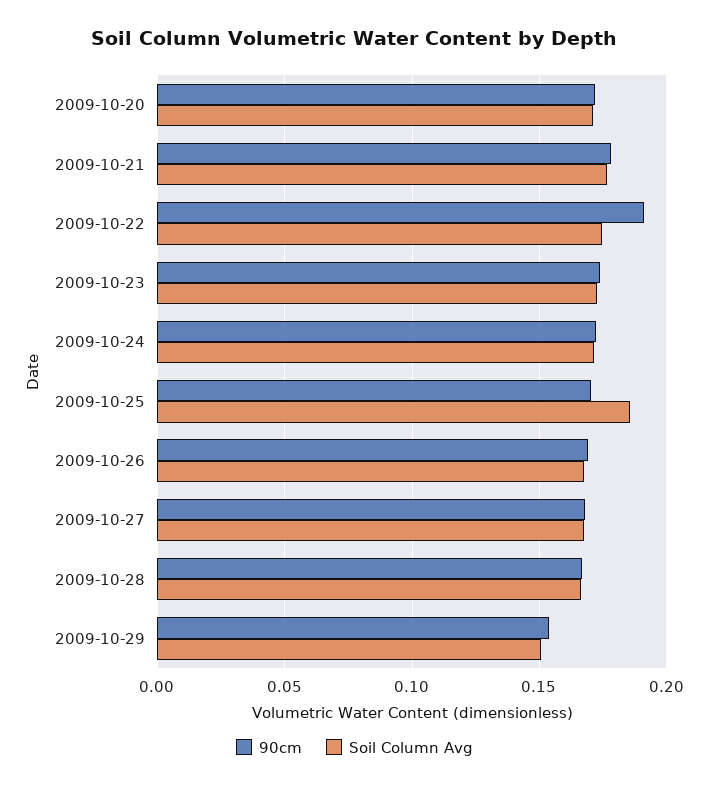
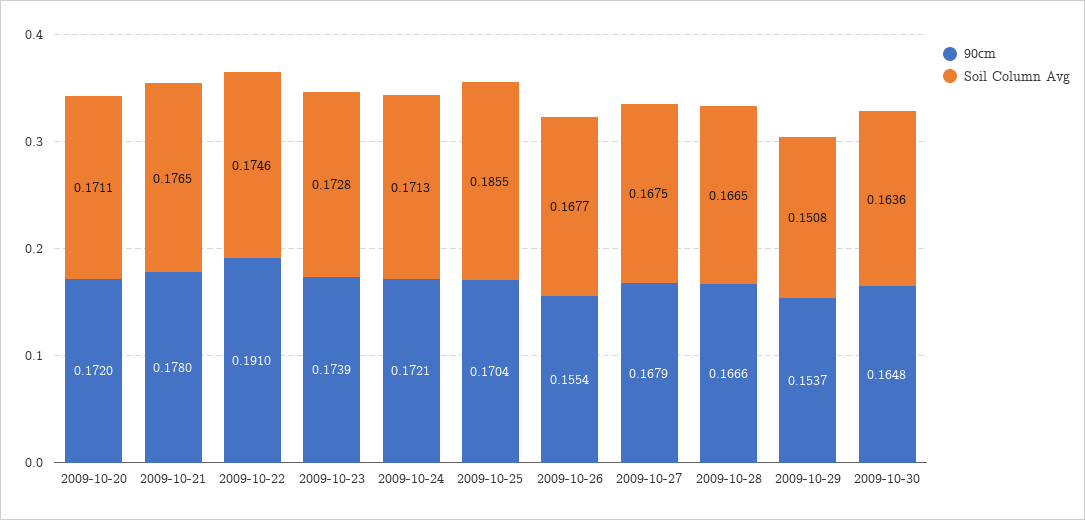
90cm, 2009-10-26: 0.17 -> 0.1554
90cm, 2009-10-30: none -> 0.1648
Soil Column Avg, 2009-10-30: none -> 0.1636

